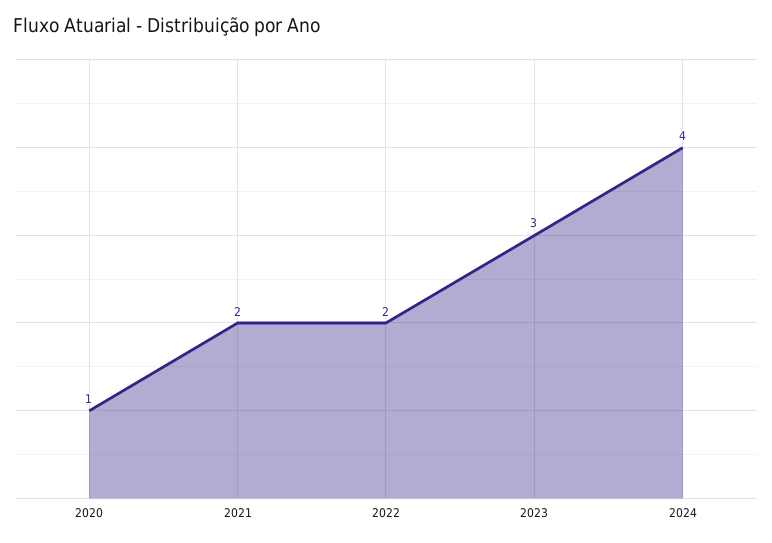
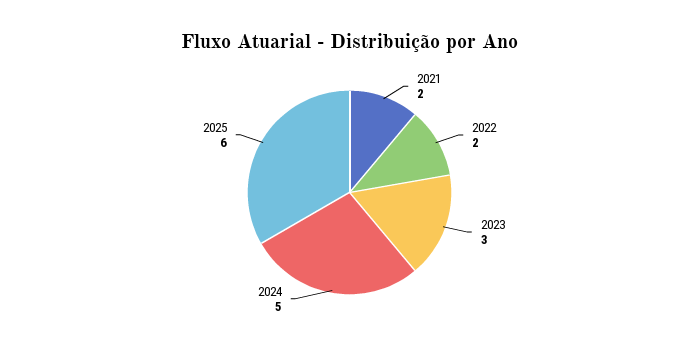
2020: 1 -> none
2024: 4 -> 5
2025: none -> 6

